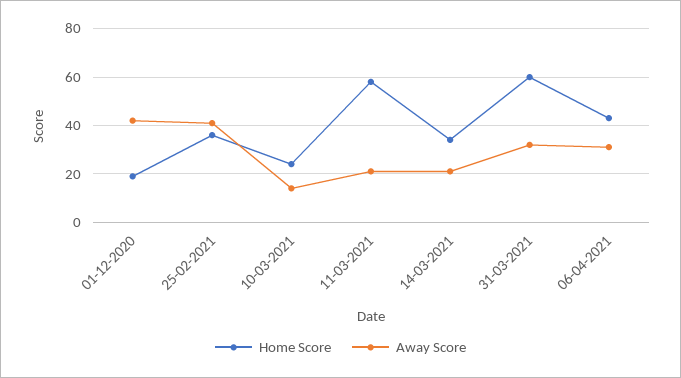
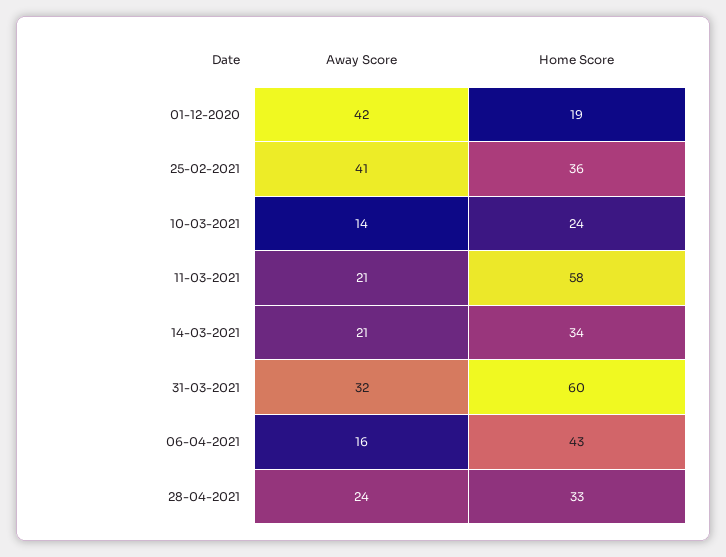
Away Score, 06-04-2021: 30 -> 16
Away Score, 28-04-2021: none -> 24
Home Score, 28-04-2021: none -> 33

